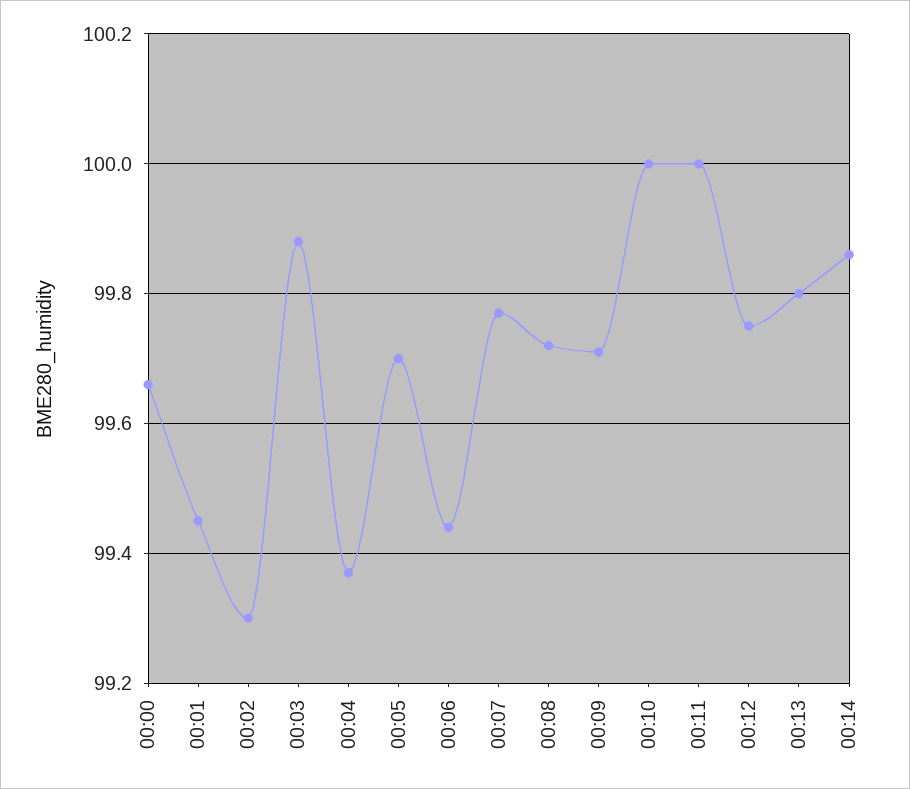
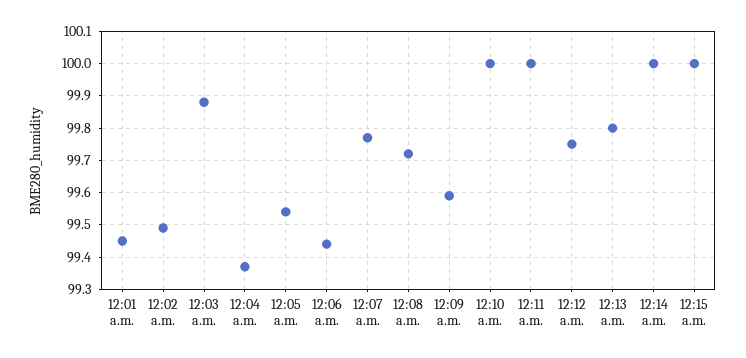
00:00: 99.65 -> none
00:02: 99.3 -> 99.5
00:05: 99.7 -> 99.55
00:09: 99.7 -> 99.6
00:14: 99.85 -> 100
12:15 a.m.: none -> 100

